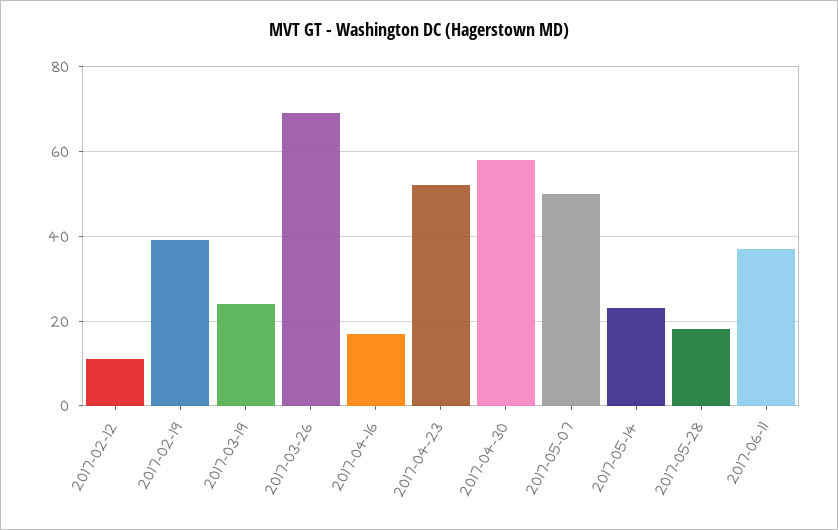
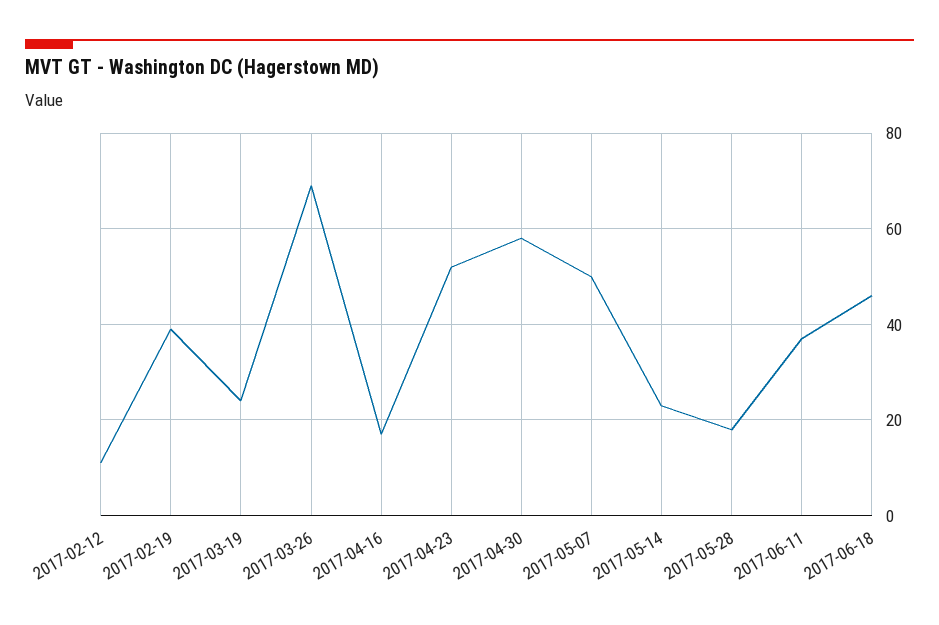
2017-06-18: none -> 45

